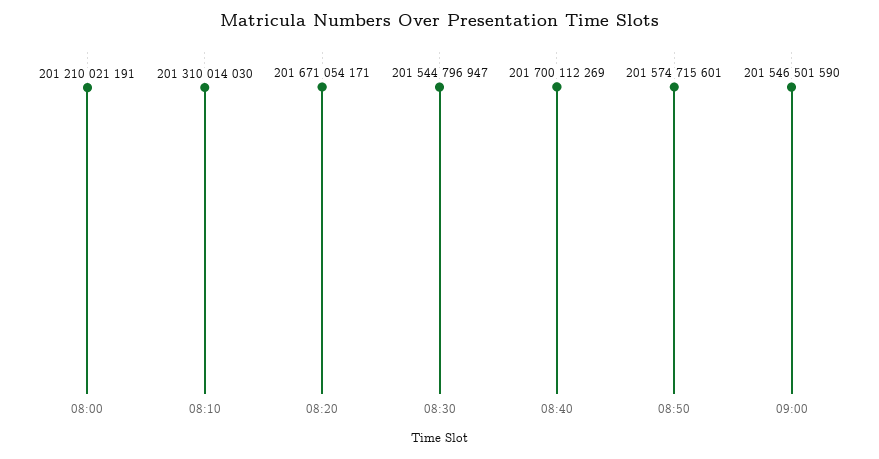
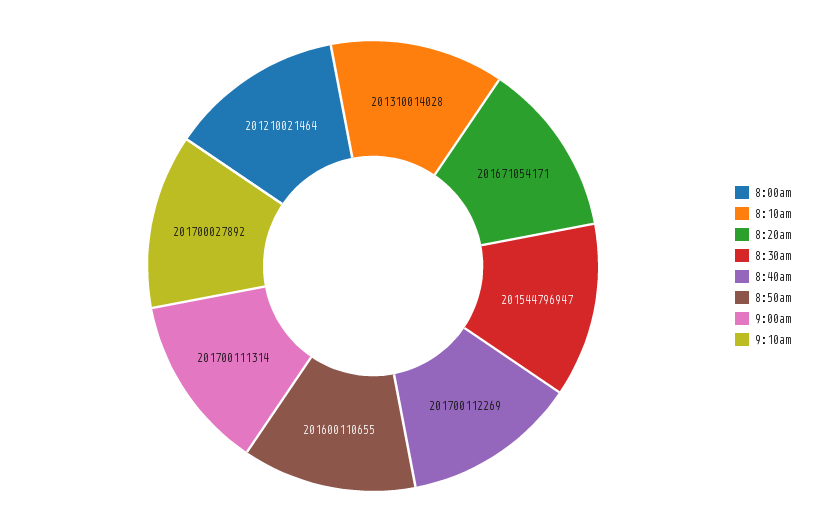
08:00: 201210021191 -> 201210021464
08:10: 201310014030 -> 201310014028
08:50: 201574715601 -> 201600110655
09:00: 201546501590 -> 201700111314
9:10am: none -> 201700027892

